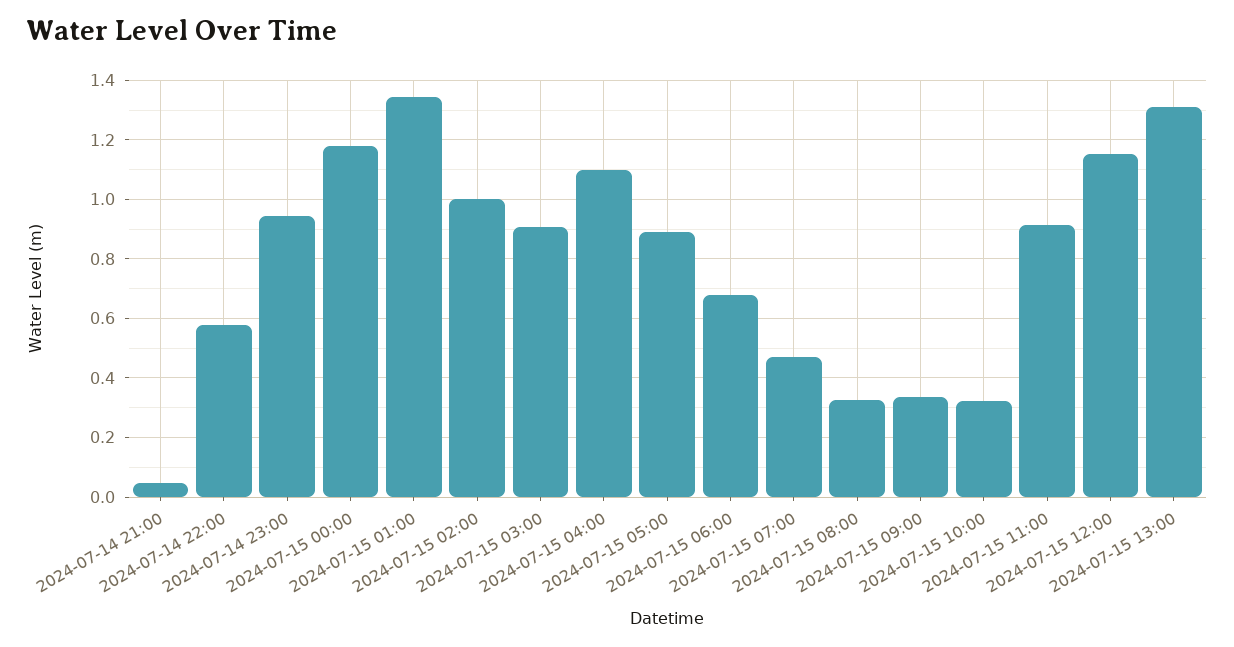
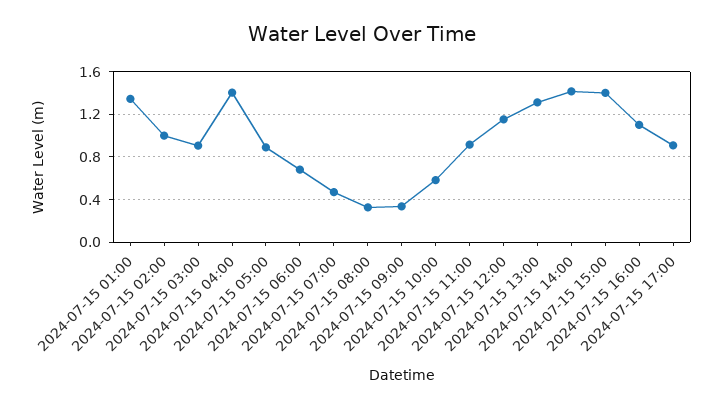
2024-07-14 21:00: 0.05 -> none
2024-07-14 22:00: 0.575 -> none
2024-07-14 23:00: 0.95 -> none
2024-07-15 00:00: 1.175 -> none
2024-07-15 04:00: 1.1 -> 1.4
2024-07-15 10:00: 0.325 -> 0.6
2024-07-15 14:00: none -> 1.4
2024-07-15 15:00: none -> 1.4
2024-07-15 16:00: none -> 1.1
2024-07-15 17:00: none -> 0.9

